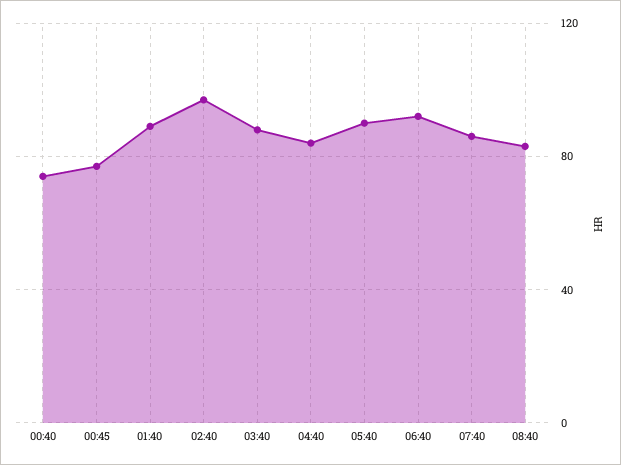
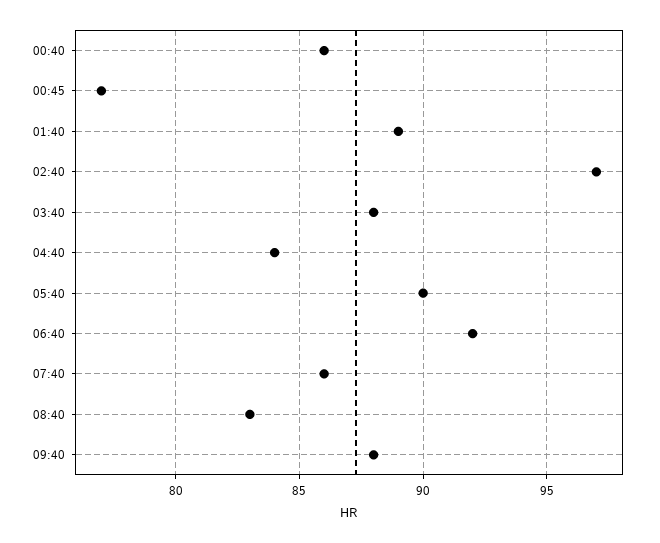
00:40: 75 -> 86
09:40: none -> 88

